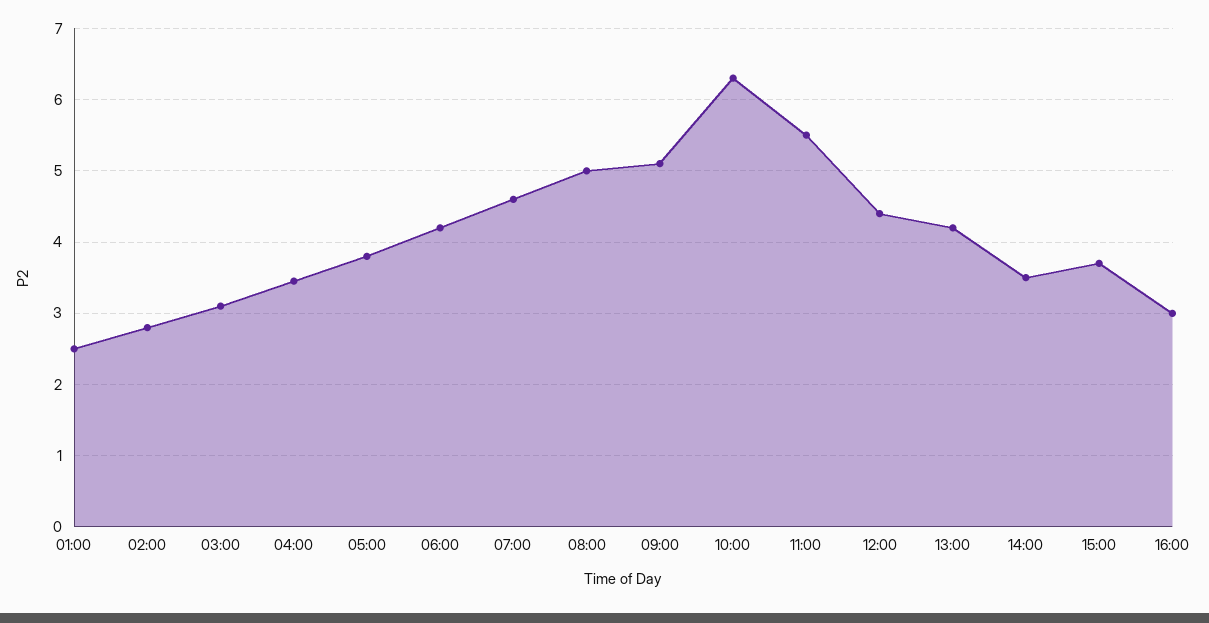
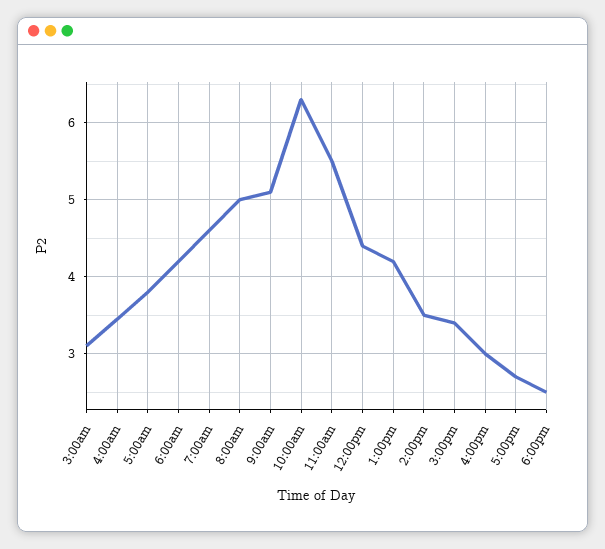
01:00: 2.5 -> none
02:00: 2.8 -> none
15:00: 3.7 -> 3.4
5:00pm: none -> 2.7
6:00pm: none -> 2.5

